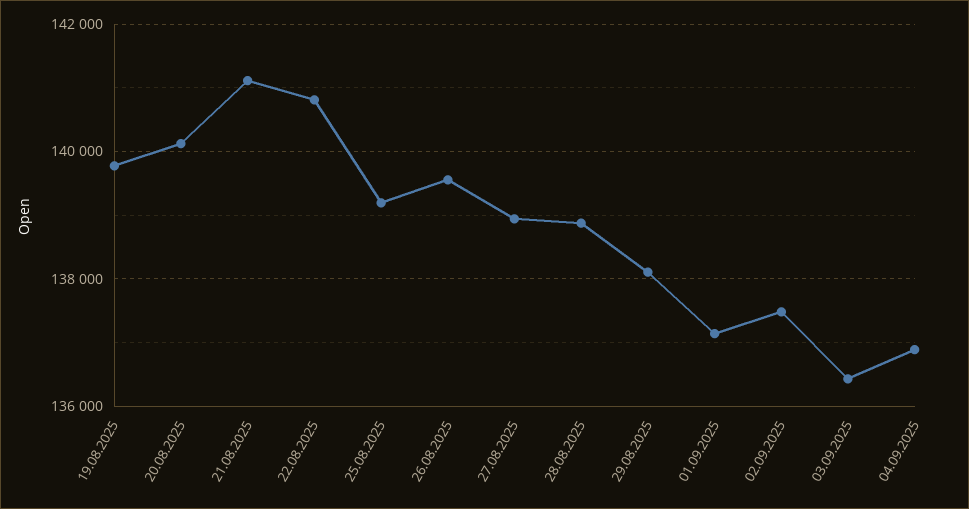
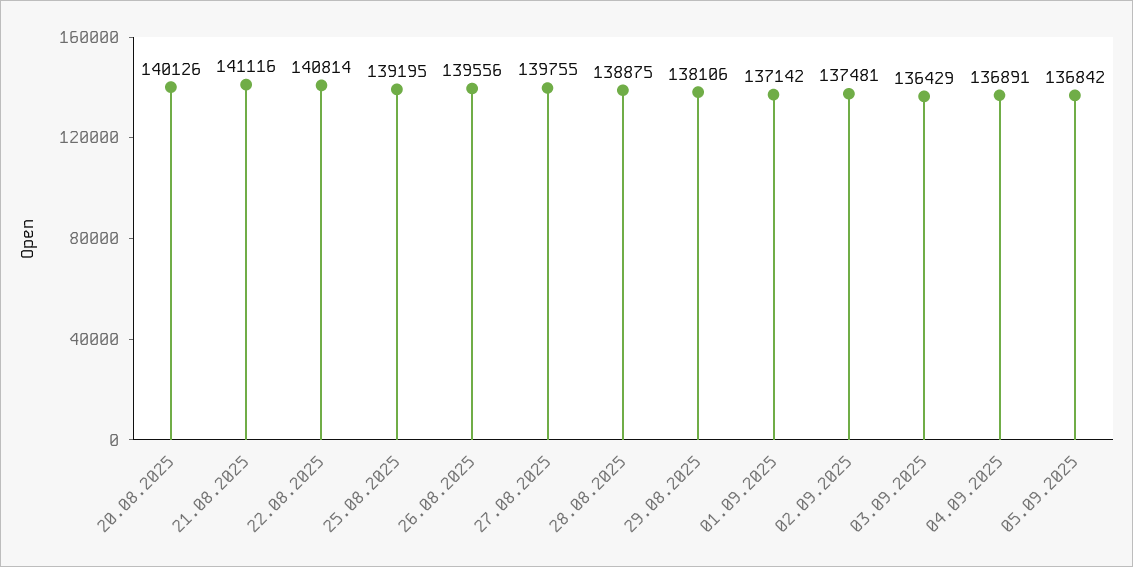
19.08.2025: 139800 -> none
27.08.2025: 139000 -> 139755
05.09.2025: none -> 136842

